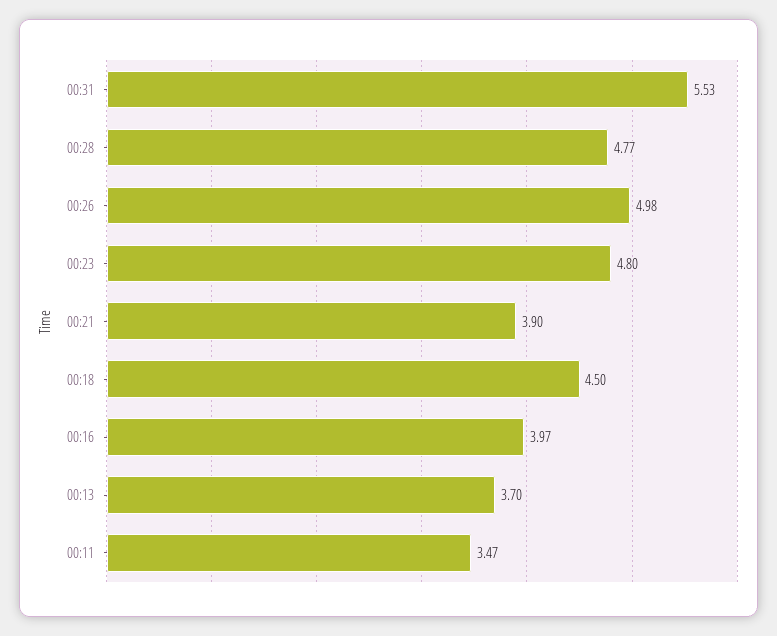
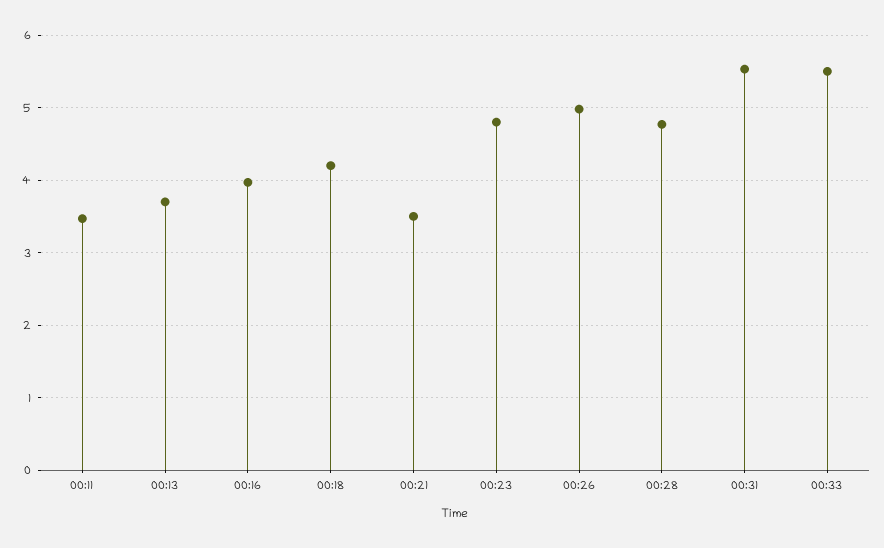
00:21: 3.9 -> 3.5
00:18: 4.5 -> 4.2
00:33: none -> 5.5

